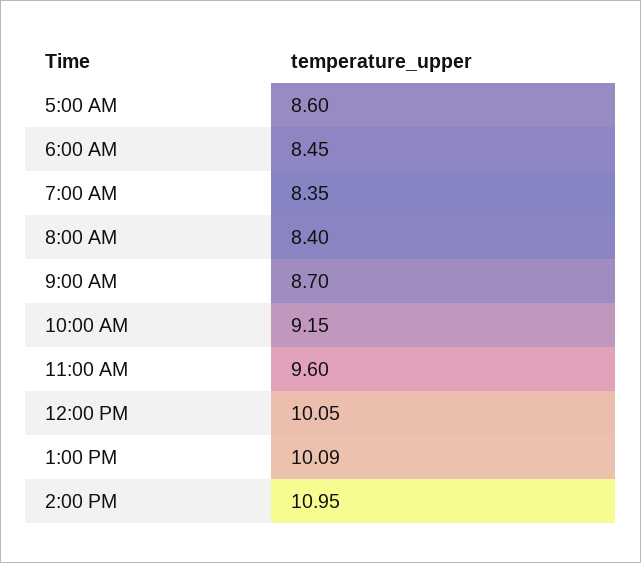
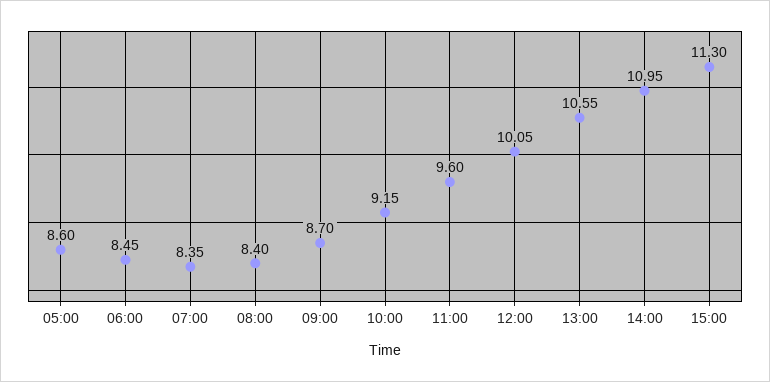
1:00 PM: 10.09 -> 10.55
15:00: none -> 11.3

